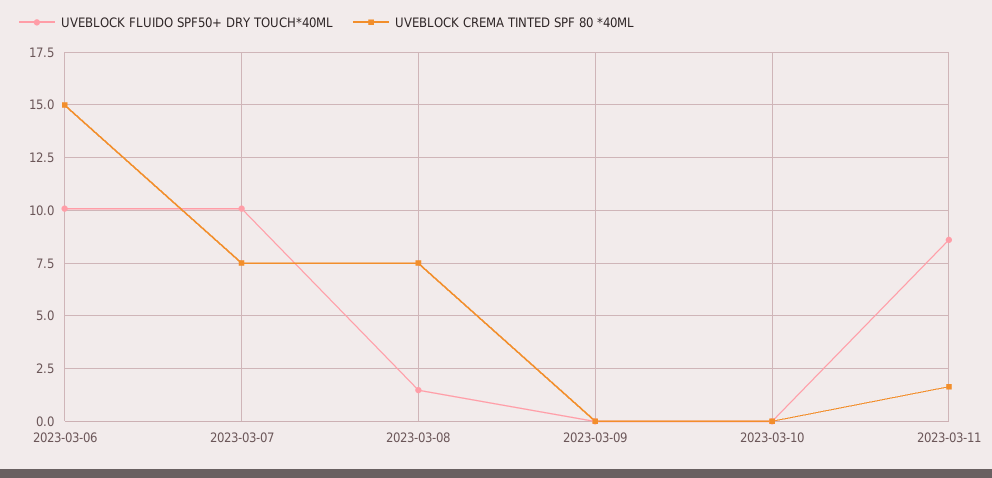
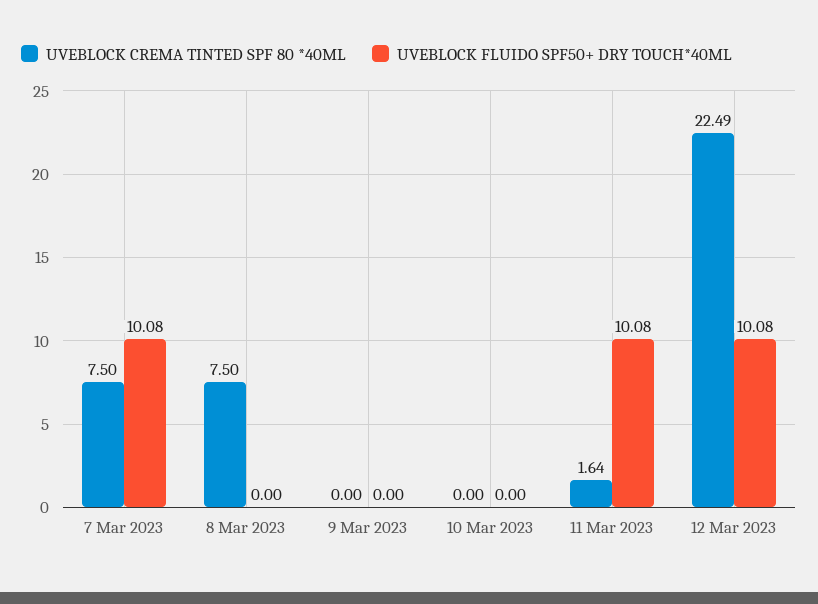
UVEBLOCK FLUIDO SPF50+ DRY TOUCH*40ML, 2023-03-06: 10 -> none
UVEBLOCK CREMA TINTED SPF 80 *40ML, 2023-03-06: 15 -> none
UVEBLOCK FLUIDO SPF50+ DRY TOUCH*40ML, 2023-03-08: 1.5 -> 0
UVEBLOCK FLUIDO SPF50+ DRY TOUCH*40ML, 2023-03-11: 8.5 -> 10.08
UVEBLOCK CREMA TINTED SPF 80 *40ML, 12 Mar 2023: none -> 22.49
UVEBLOCK FLUIDO SPF50+ DRY TOUCH*40ML, 12 Mar 2023: none -> 10.08

